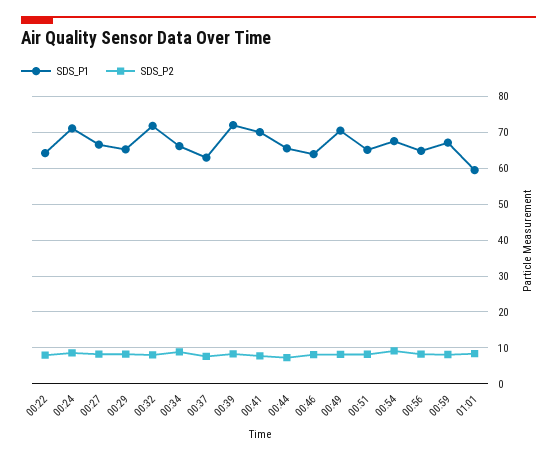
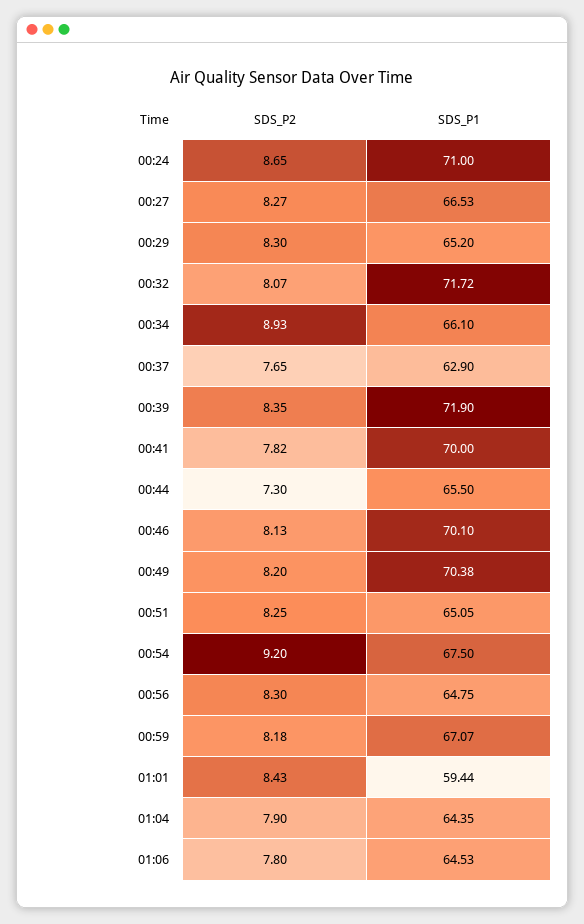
SDS_P1, 00:22: 64 -> none
SDS_P2, 00:22: 8 -> none
SDS_P1, 00:46: 64 -> 70.1
SDS_P2, 01:04: none -> 7.9
SDS_P1, 01:04: none -> 64.35
SDS_P2, 01:06: none -> 7.8
SDS_P1, 01:06: none -> 64.53

